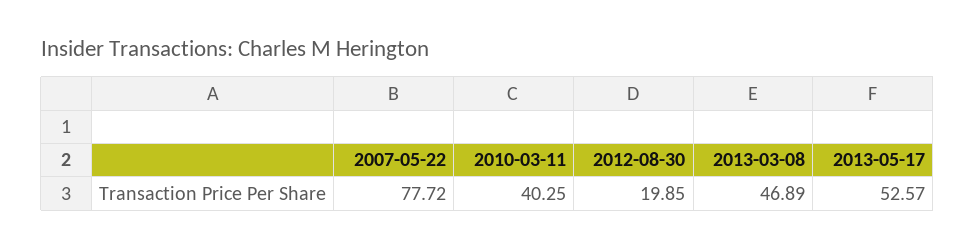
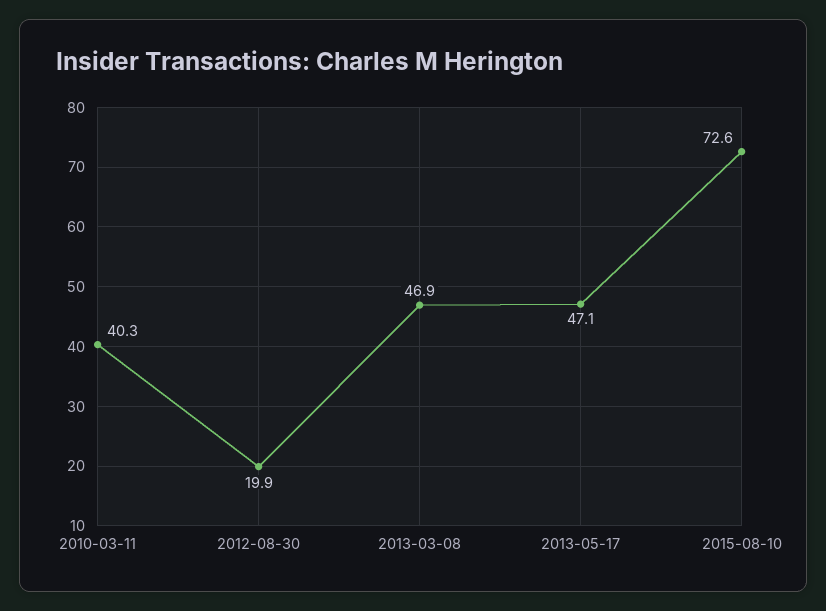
2007-05-22: 77.72 -> none
2013-05-17: 52.57 -> 47.1
2015-08-10: none -> 72.6

